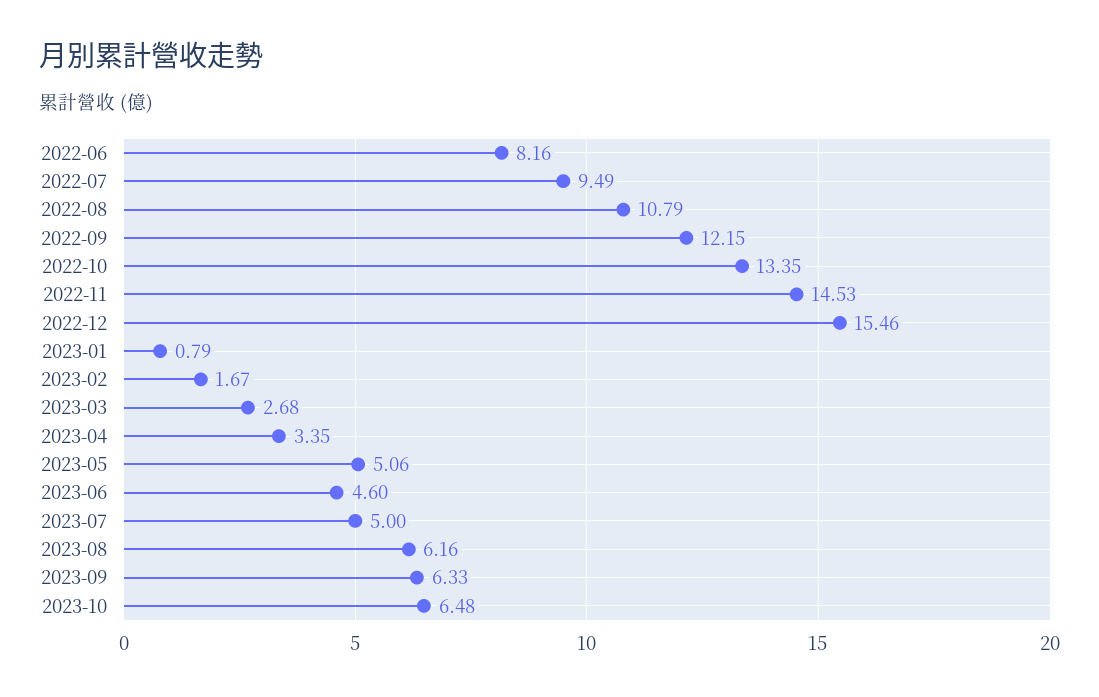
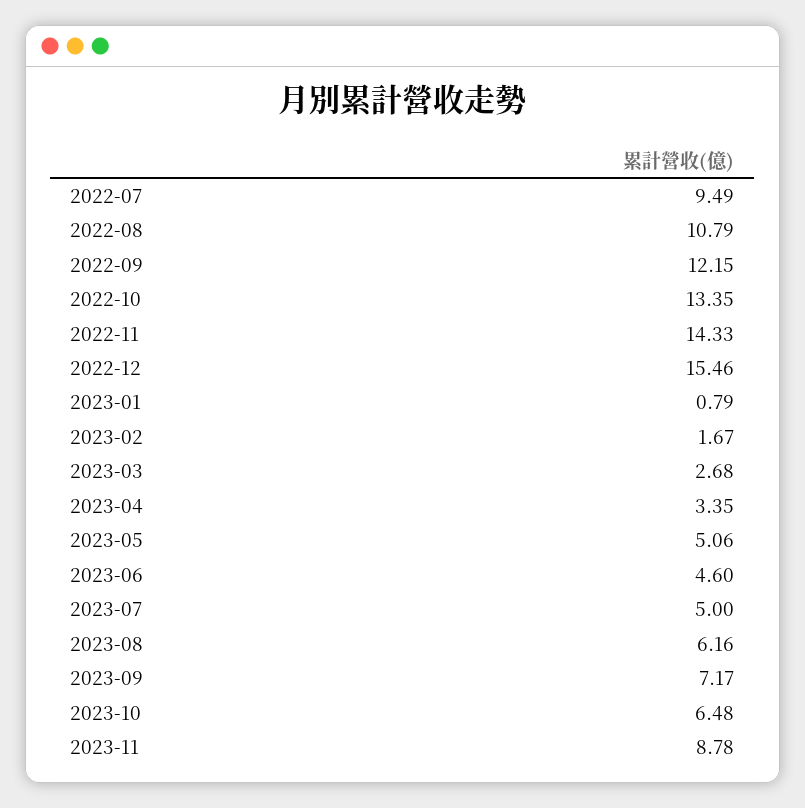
2022-06: 8.16 -> none
2022-11: 14.53 -> 14.33
2023-09: 6.33 -> 7.17
2023-11: none -> 8.78

